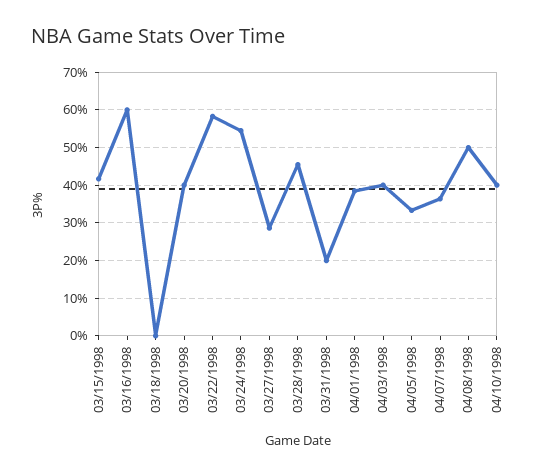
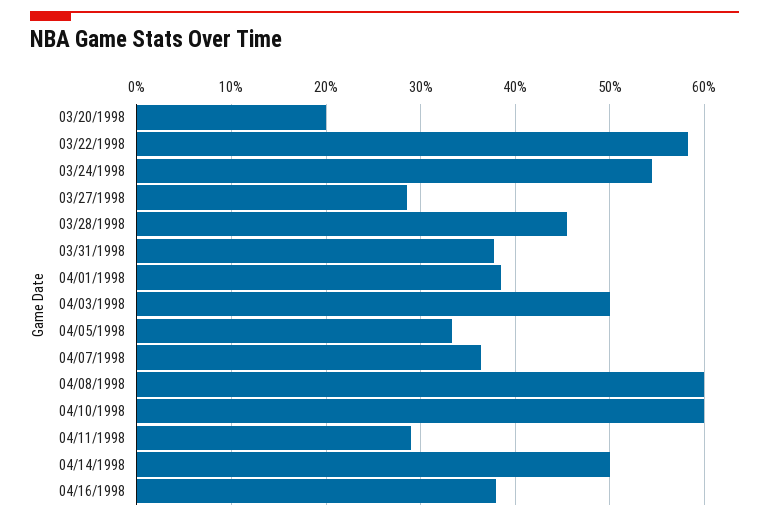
03/15/1998: 42 -> none
03/16/1998: 60 -> none
03/18/1998: 0 -> none
03/20/1998: 40 -> 20
03/31/1998: 20 -> 38
04/03/1998: 40 -> 50
04/08/1998: 50 -> 60
04/10/1998: 40 -> 60
04/11/1998: none -> 29
04/14/1998: none -> 50
04/16/1998: none -> 38

